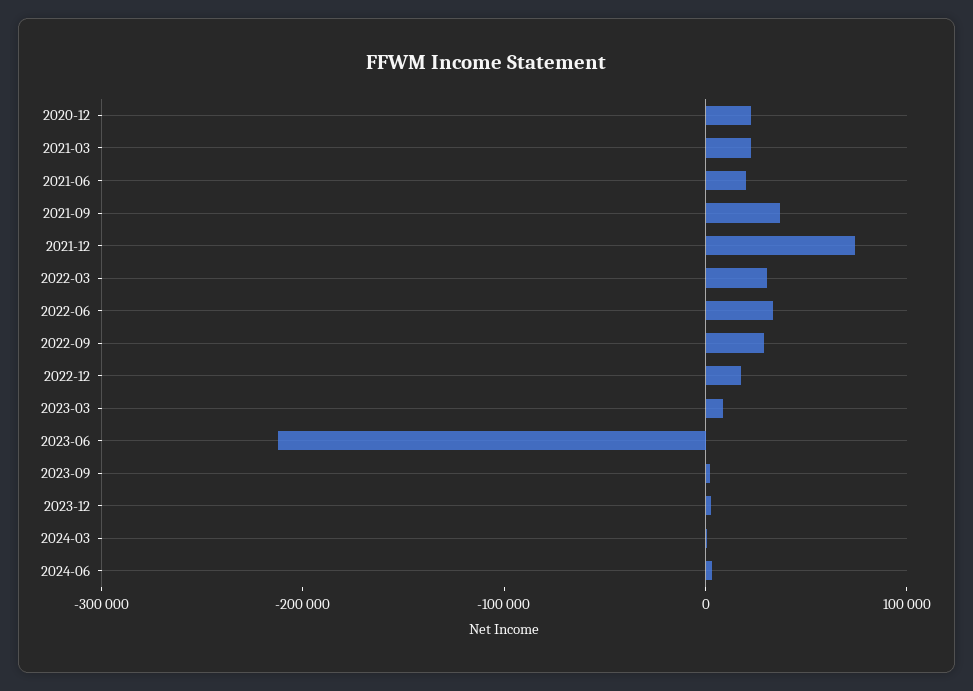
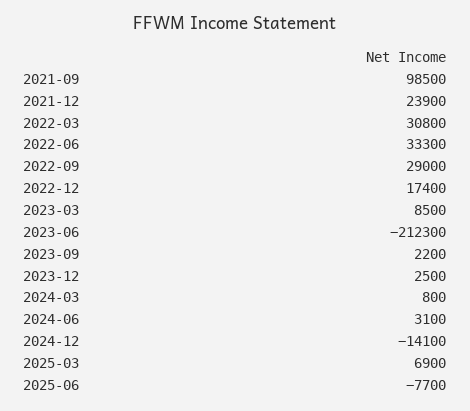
2020-12: 20000 -> none
2021-03: 20000 -> none
2021-06: 20000 -> none
2021-09: 40000 -> 98500
2021-12: 80000 -> 23900
2024-12: none -> -14100
2025-03: none -> 6900
2025-06: none -> -7700

